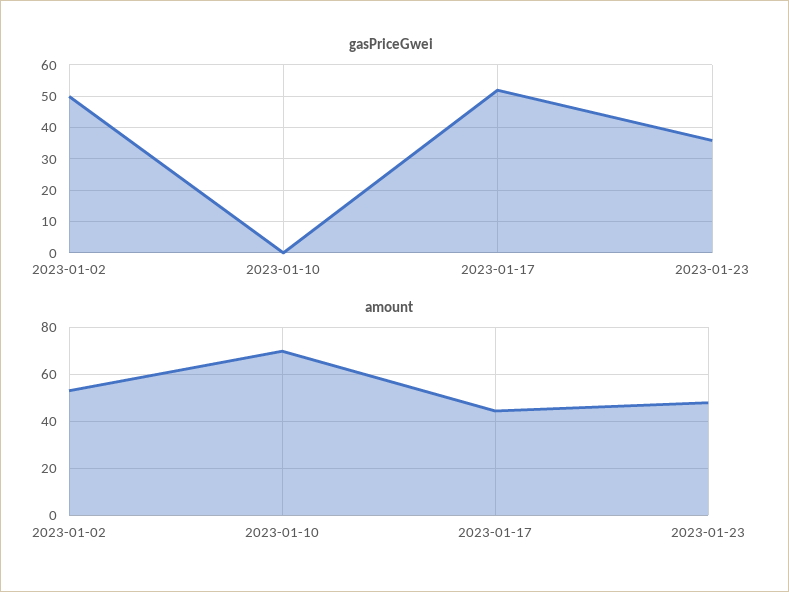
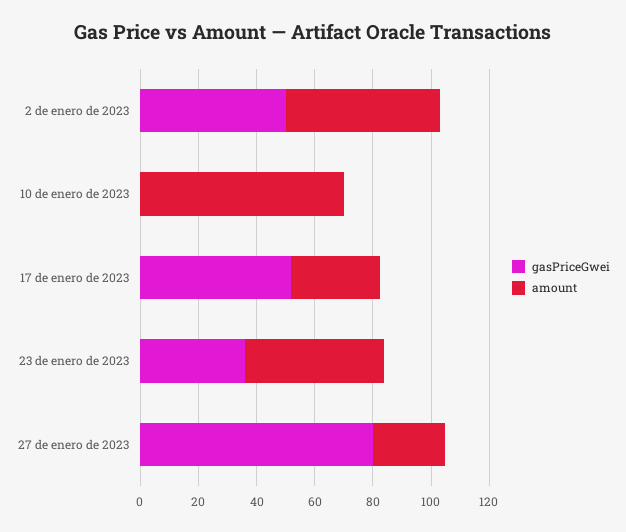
amount, 2023-01-17: 45 -> 30
gasPriceGwei, 27 de enero de 2023: none -> 80
amount, 27 de enero de 2023: none -> 25

